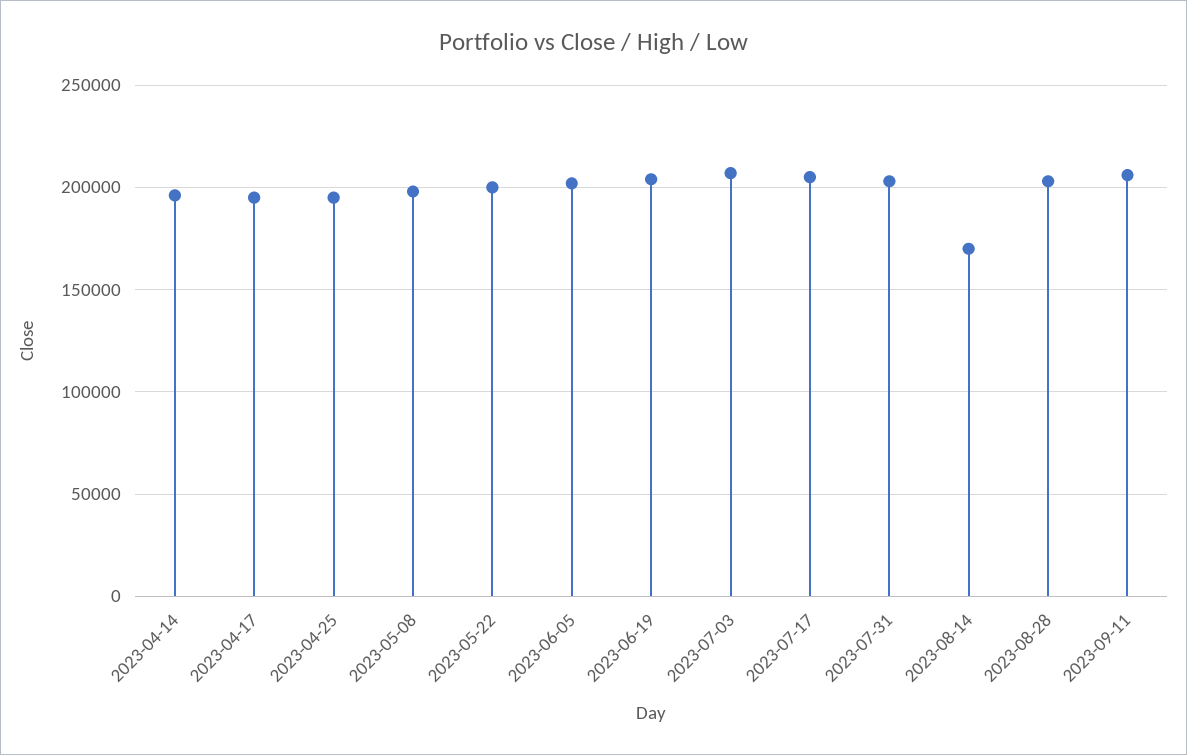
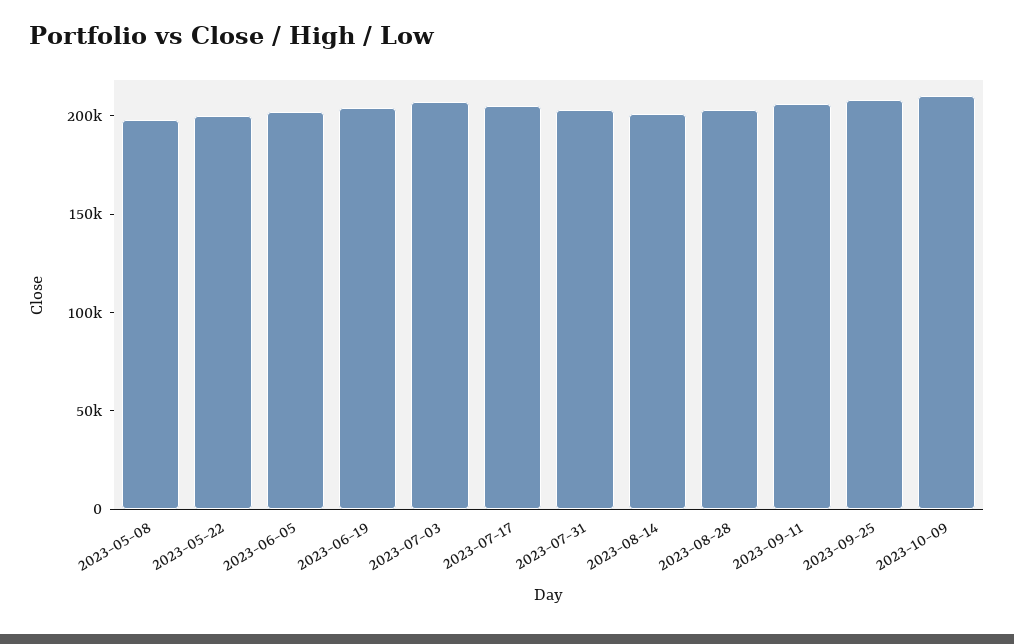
2023-04-14: 195000 -> none
2023-04-17: 195000 -> none
2023-04-25: 195000 -> none
2023-08-14: 170000 -> 200000
2023-09-25: none -> 210000
2023-10-09: none -> 210000

